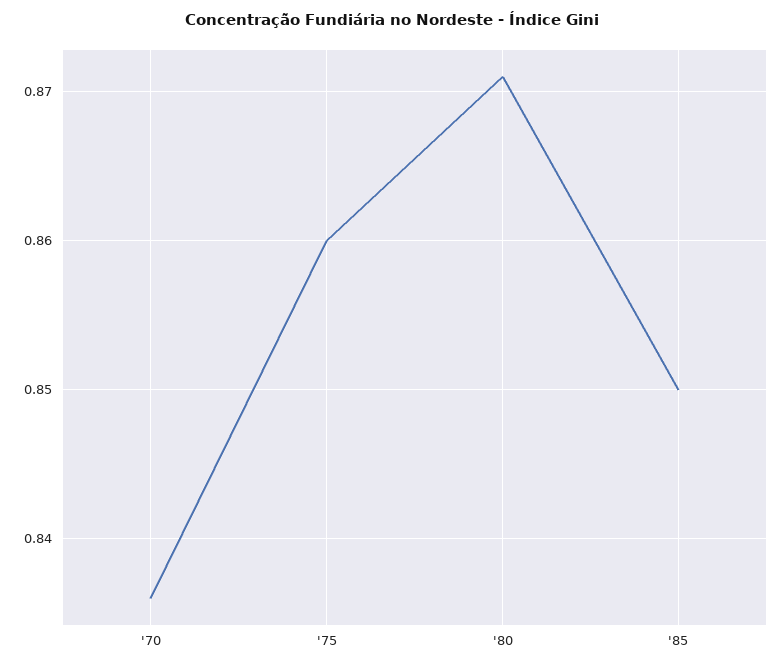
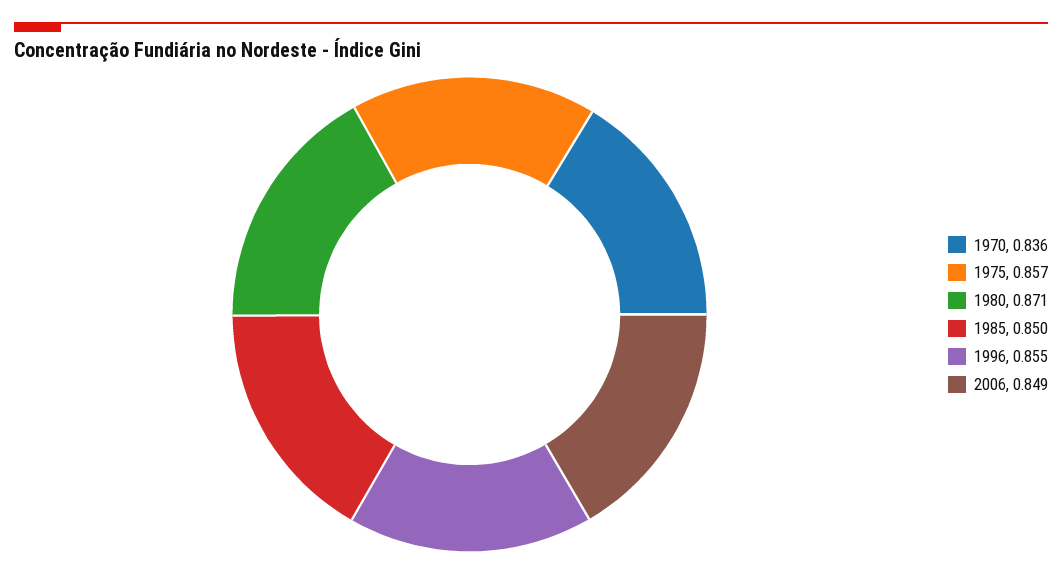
'75: 0.86 -> 0.857
1996: none -> 0.855
2006: none -> 0.849

